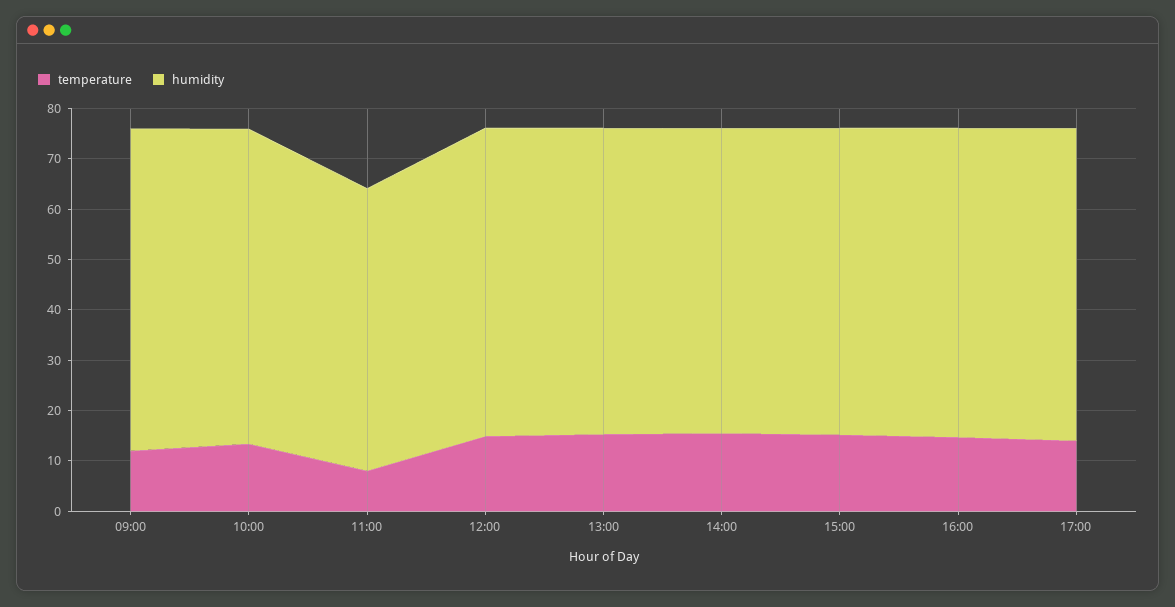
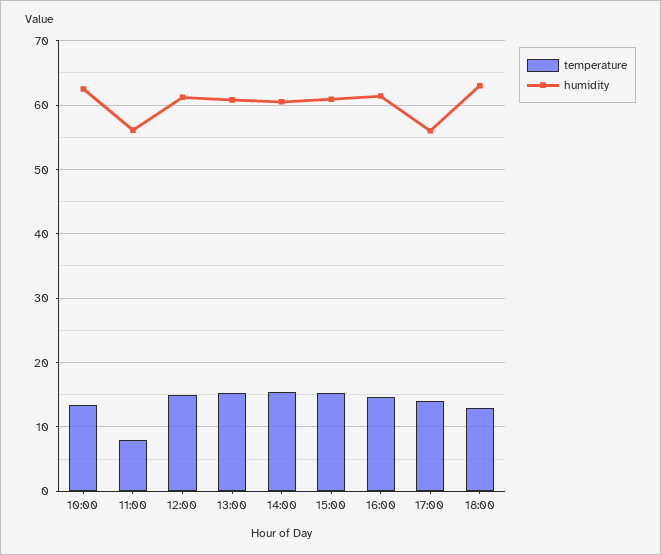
temperature, 09:00: 12 -> none
humidity, 09:00: 64 -> none
humidity, 17:00: 62 -> 56
temperature, 18:00: none -> 13
humidity, 18:00: none -> 63

